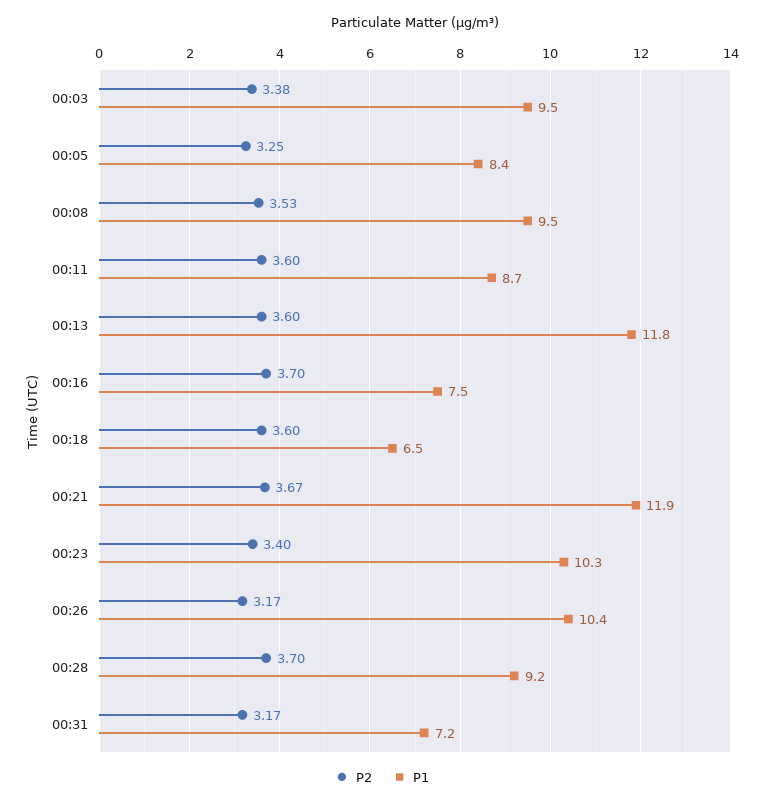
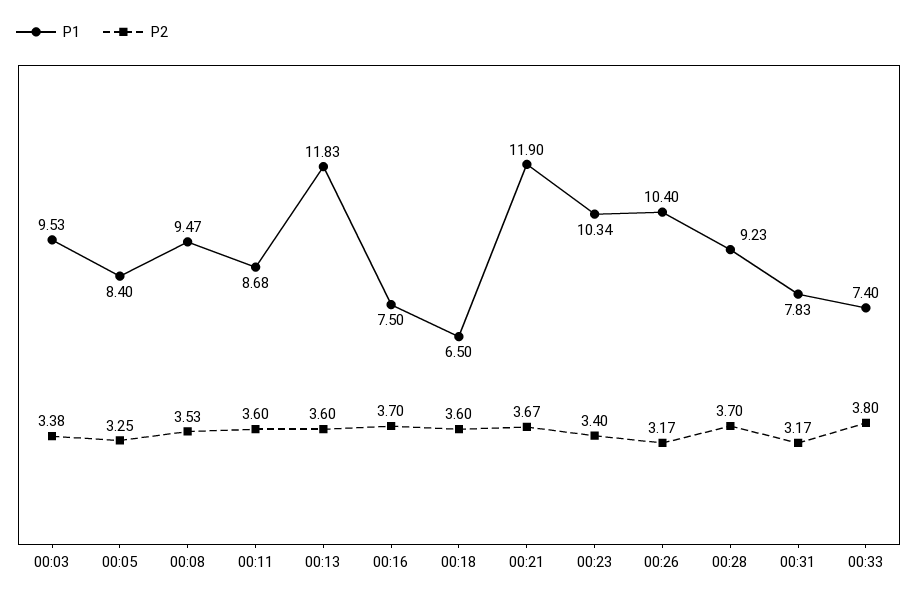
P1, 00:31: 7.2 -> 7.83
P1, 00:33: none -> 7.4
P2, 00:33: none -> 3.8

